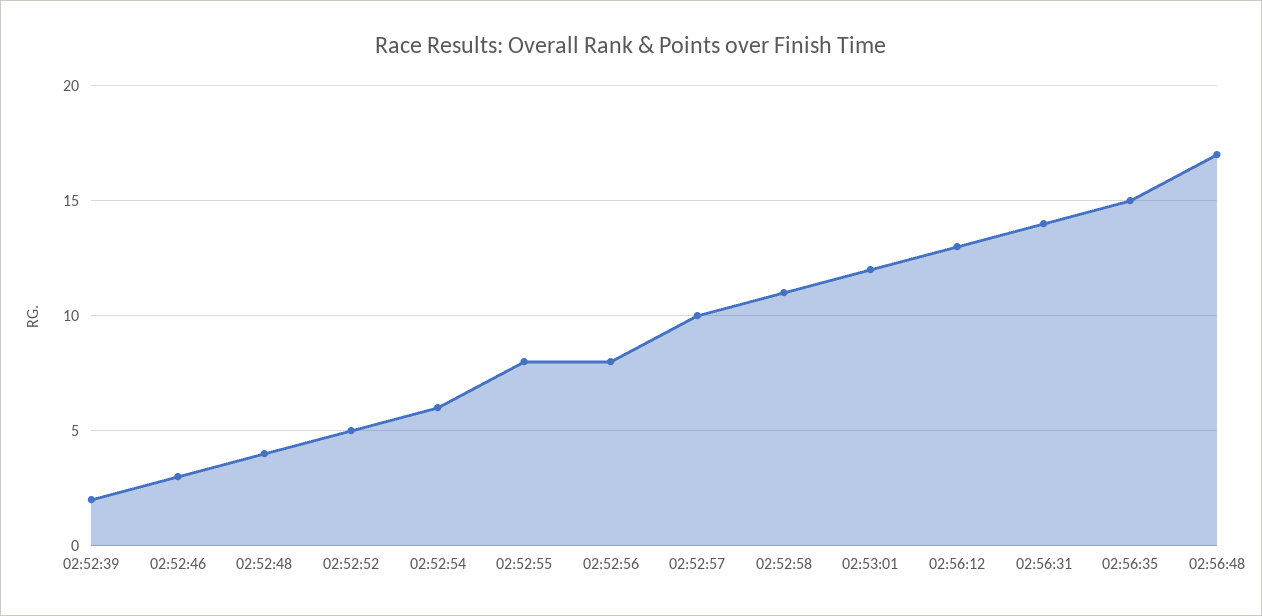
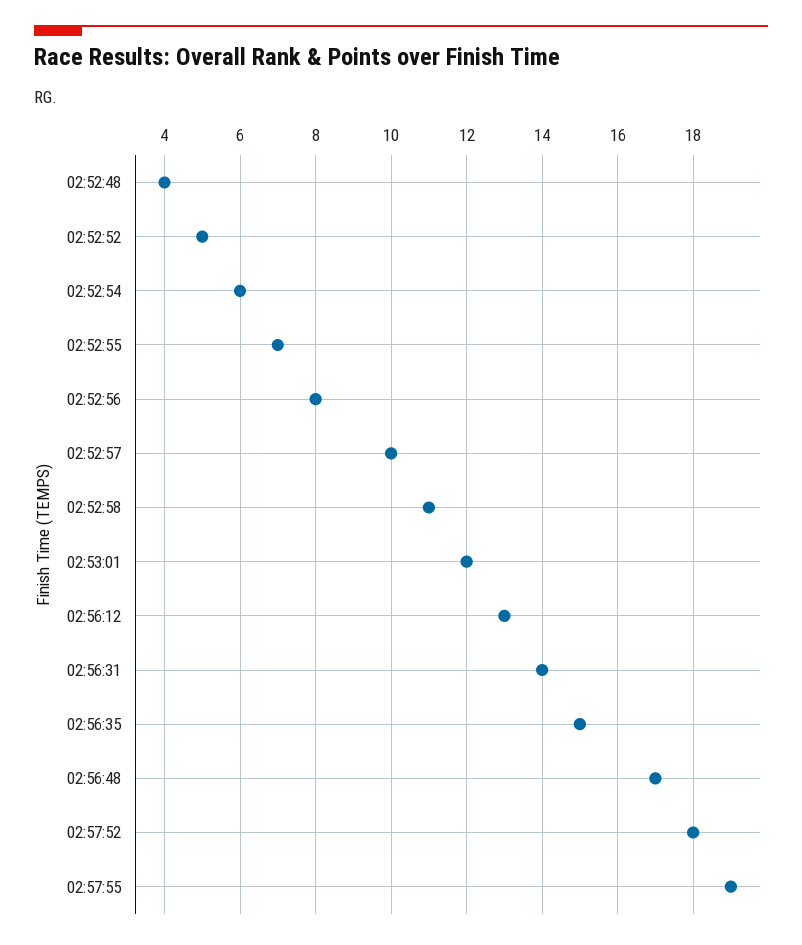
02:52:39: 2 -> none
02:52:46: 3 -> none
02:52:55: 8 -> 7
02:57:52: none -> 18
02:57:55: none -> 19

